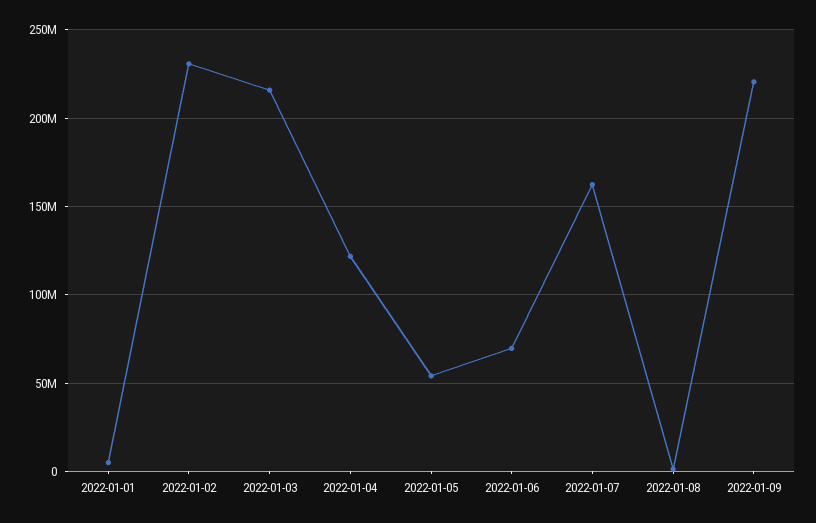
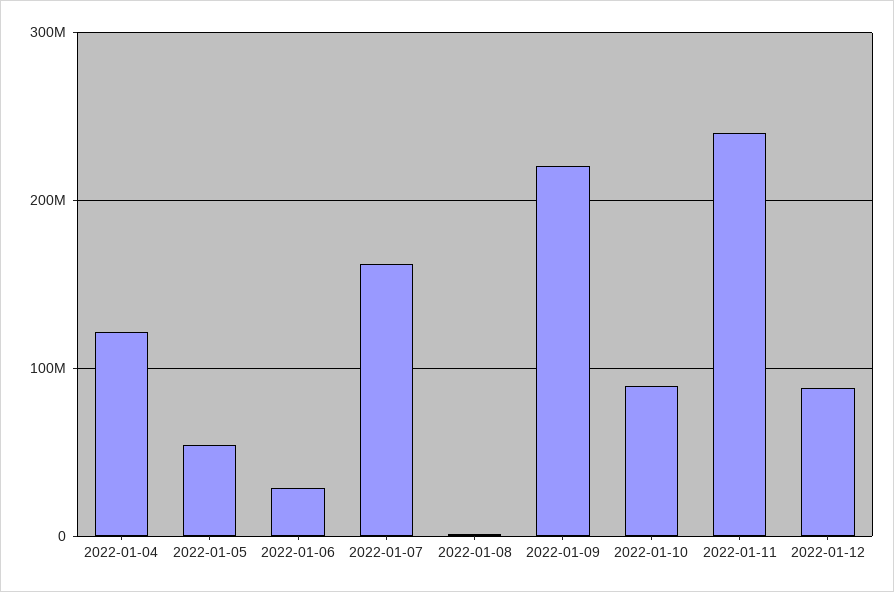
2022-01-01: 5000000 -> none
2022-01-02: 230000000 -> none
2022-01-03: 215000000 -> none
2022-01-06: 70000000 -> 30000000
2022-01-10: none -> 90000000
2022-01-11: none -> 240000000
2022-01-12: none -> 90000000

